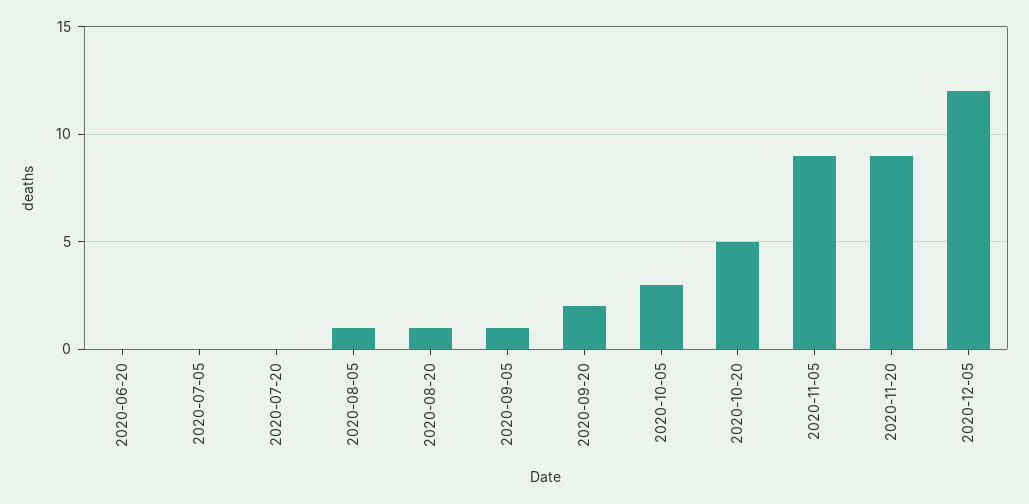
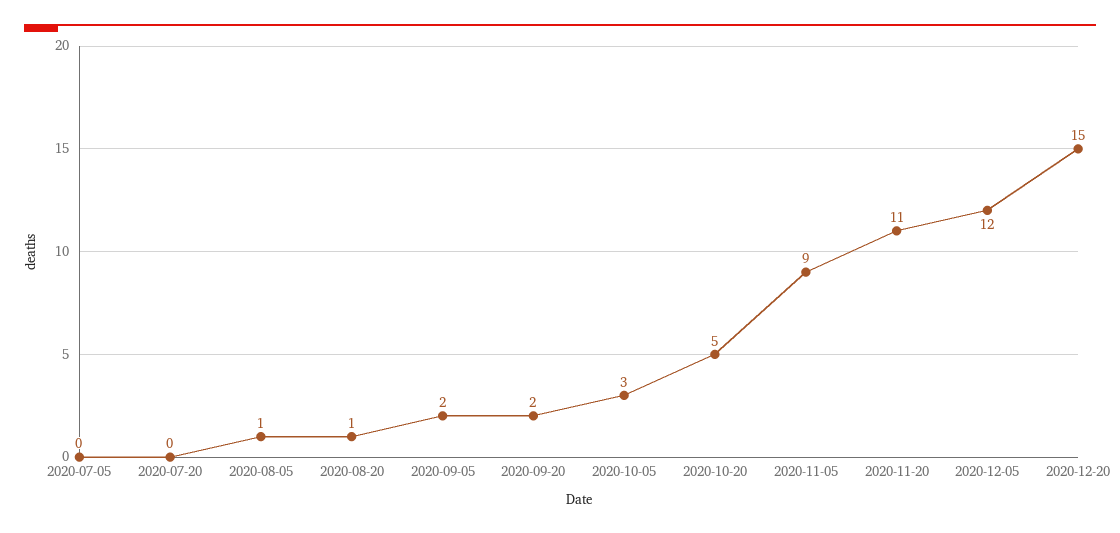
2020-06-20: 0 -> none
2020-09-05: 1 -> 2
2020-11-20: 9 -> 11
2020-12-20: none -> 15

